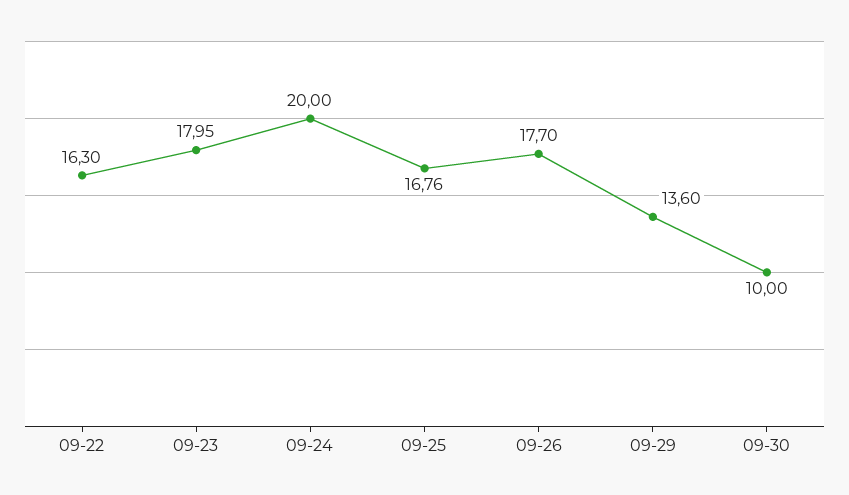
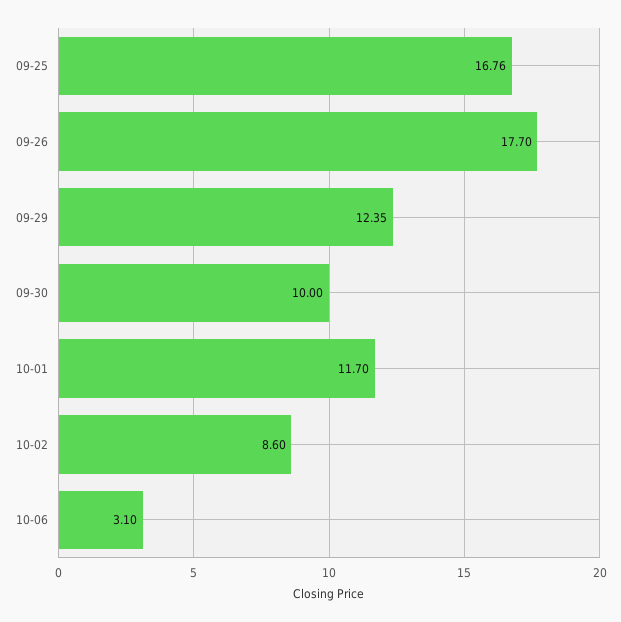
09-22: 16.3 -> none
09-23: 17.95 -> none
09-24: 20 -> none
09-29: 13.6 -> 12.35
10-01: none -> 11.7
10-02: none -> 8.6
10-06: none -> 3.1

